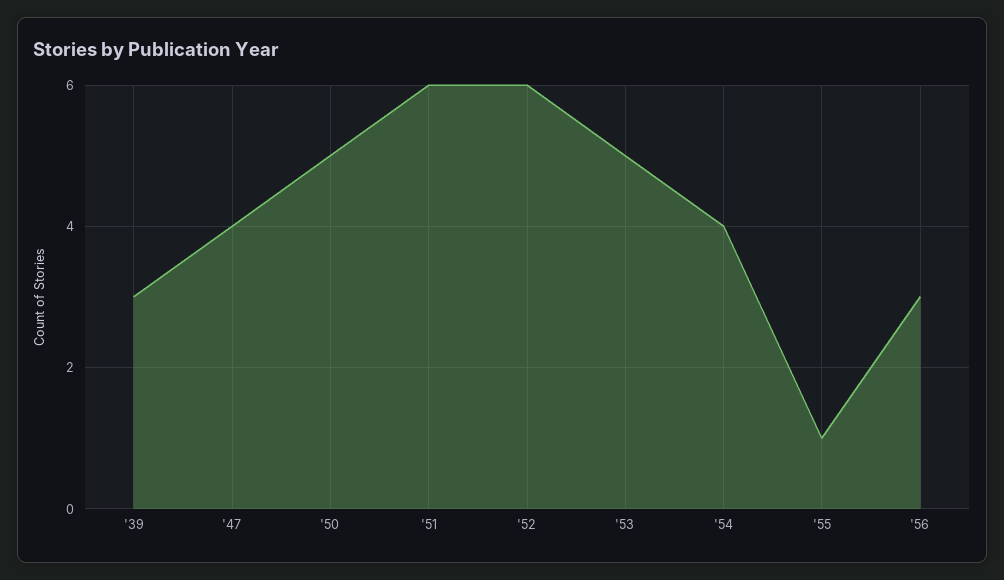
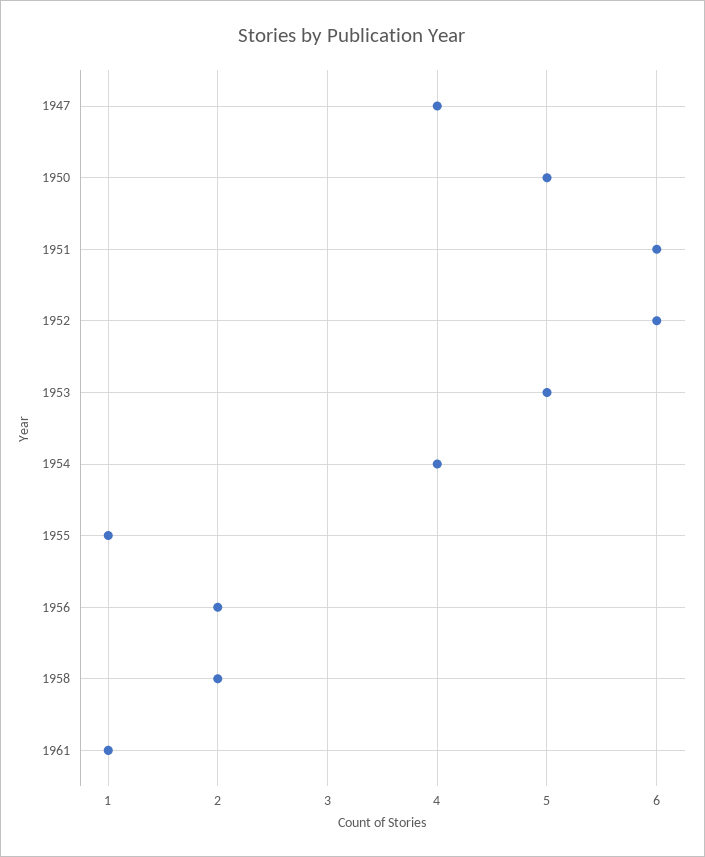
'39: 3 -> none
'56: 3 -> 2
1958: none -> 2
1961: none -> 1

